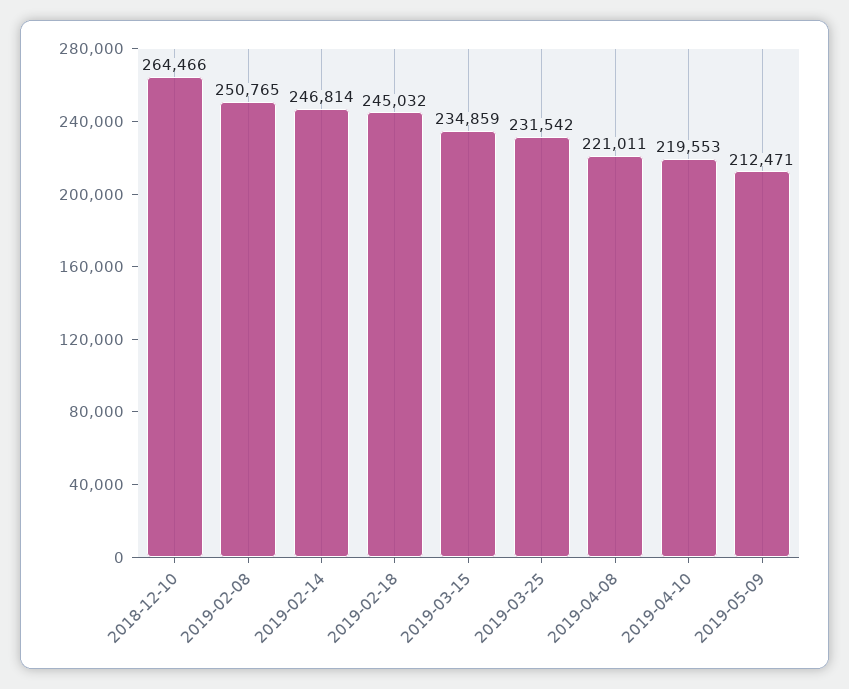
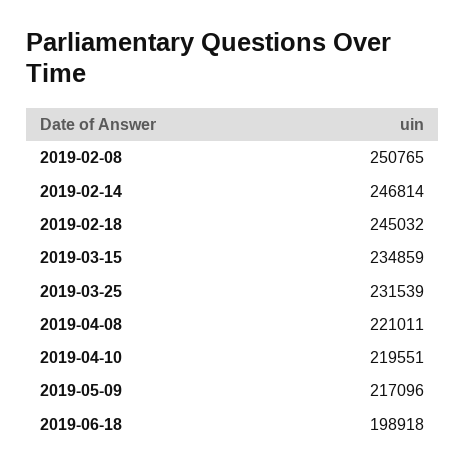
2018-12-10: 264466 -> none
2019-03-25: 231542 -> 231539
2019-04-10: 219553 -> 219551
2019-05-09: 212471 -> 217096
2019-06-18: none -> 198918

